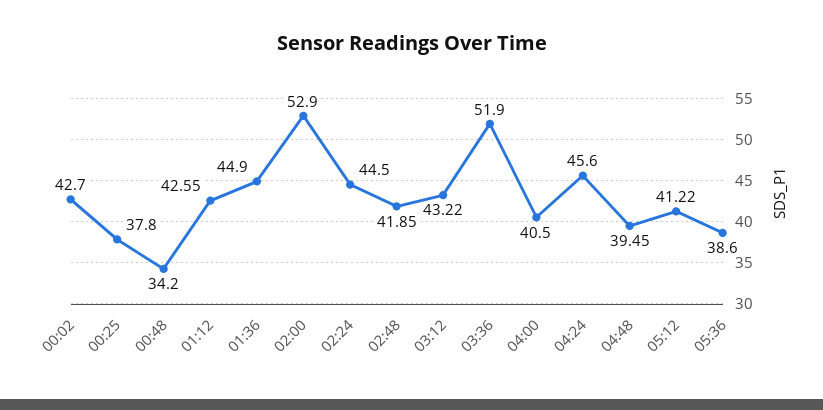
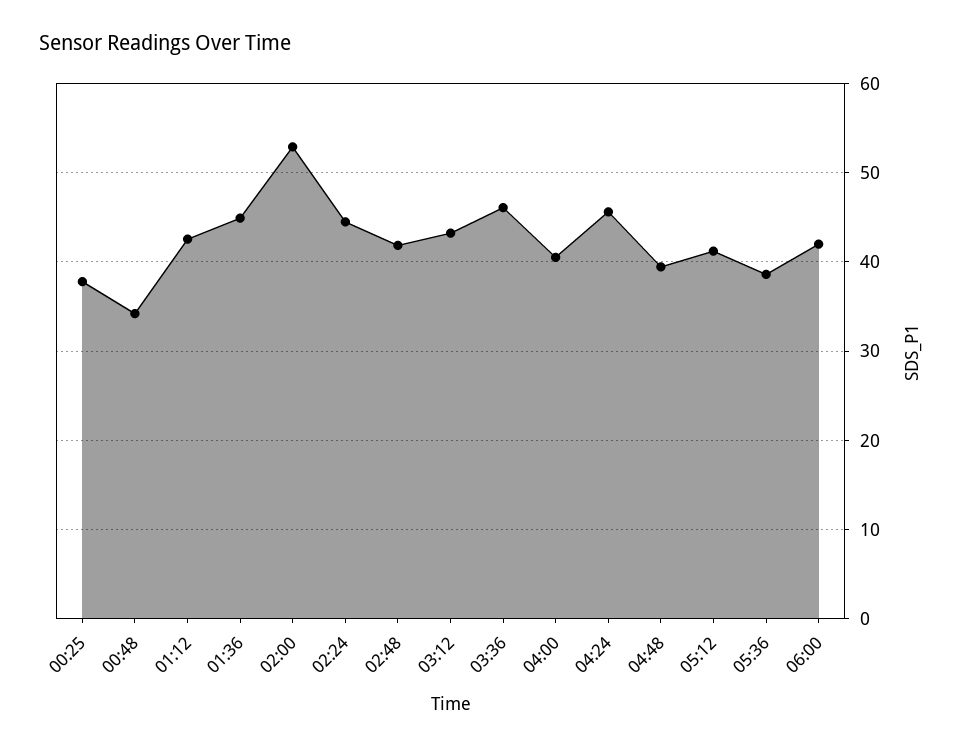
00:02: 42.7 -> none
03:36: 51.9 -> 46
06:00: none -> 42

